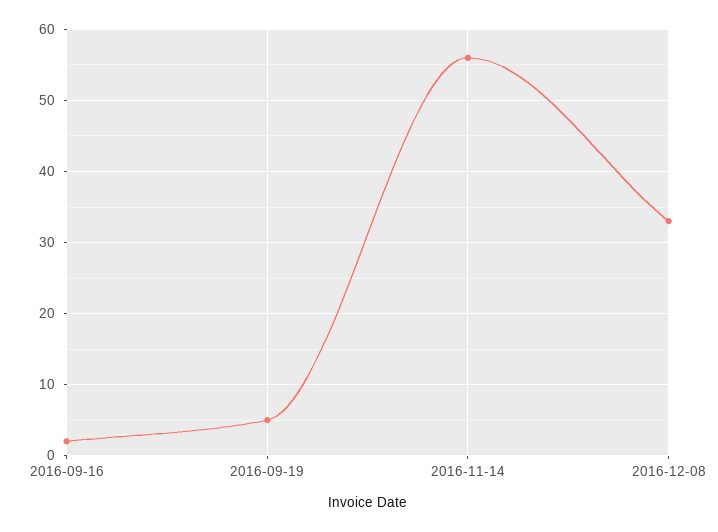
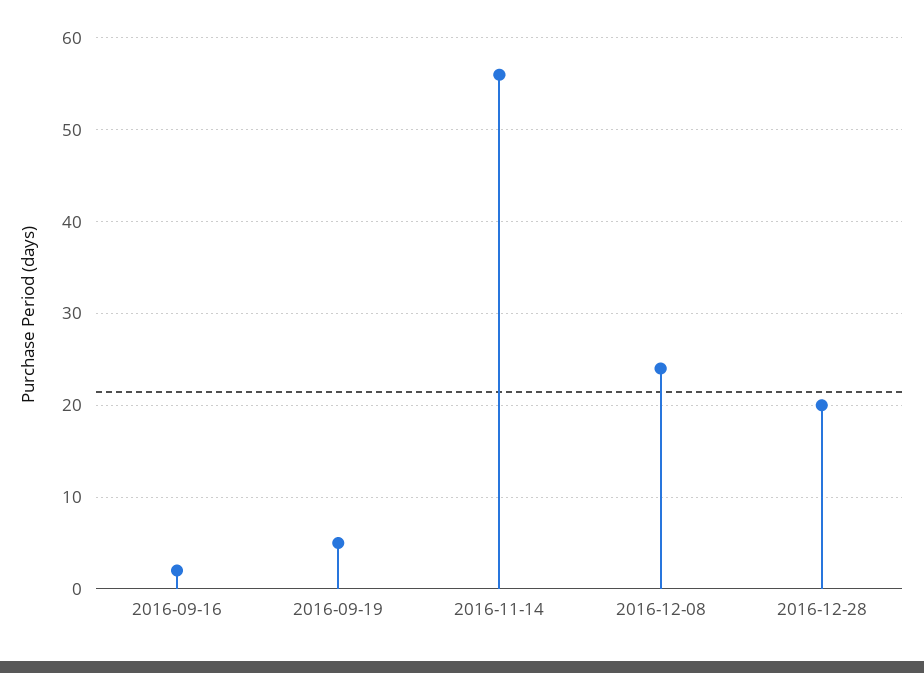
2016-12-08: 33 -> 24
2016-12-28: none -> 20

